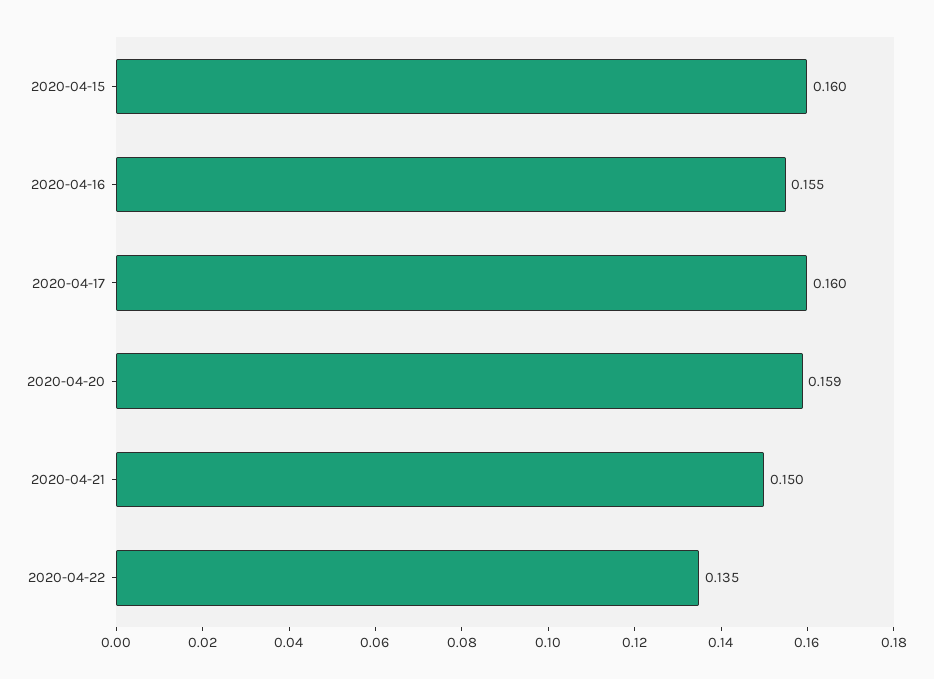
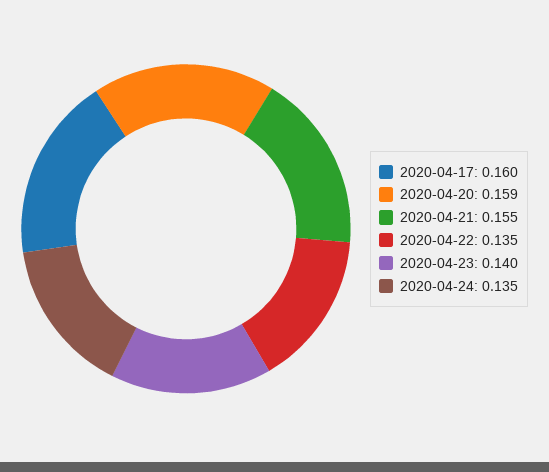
2020-04-15: 0.16 -> none
2020-04-16: 0.155 -> none
2020-04-21: 0.15 -> 0.155
2020-04-23: none -> 0.14
2020-04-24: none -> 0.135

